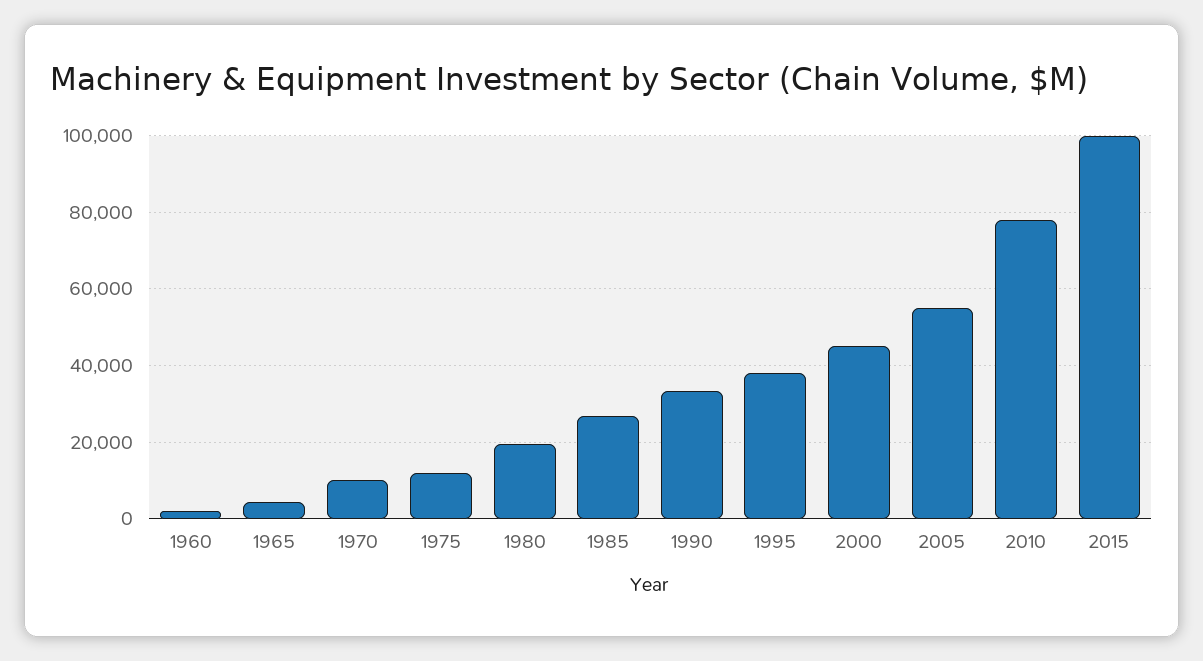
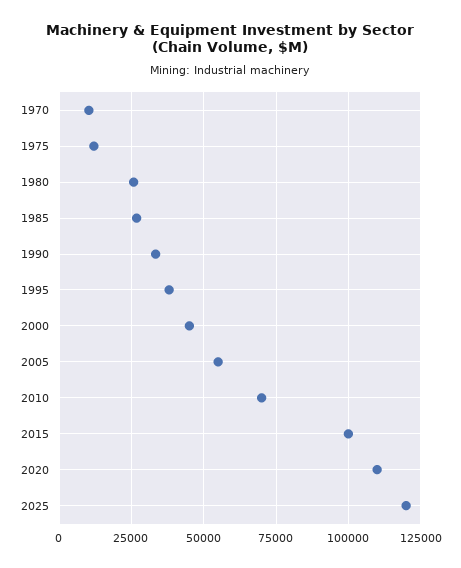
1960: 2000 -> none
1965: 4000 -> none
1980: 20000 -> 25000
2010: 78000 -> 70000
2020: none -> 110000
2025: none -> 120000

